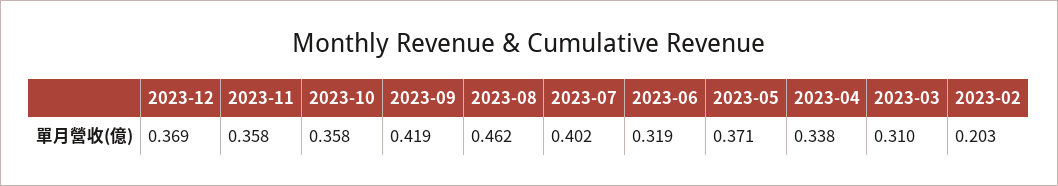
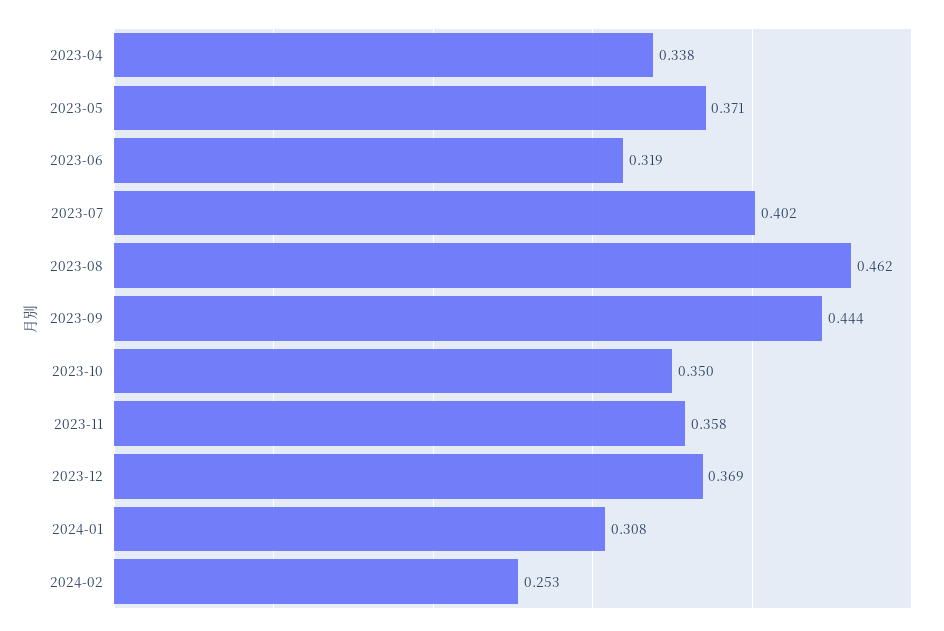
2023-10: 0.358 -> 0.35
2023-09: 0.419 -> 0.444
2023-03: 0.31 -> none
2023-02: 0.203 -> none
2024-01: none -> 0.308
2024-02: none -> 0.253

